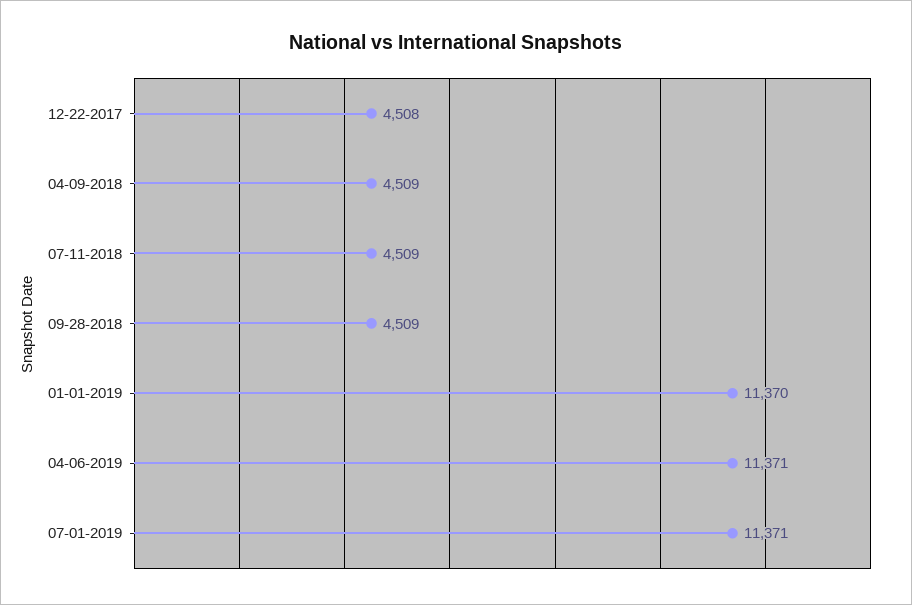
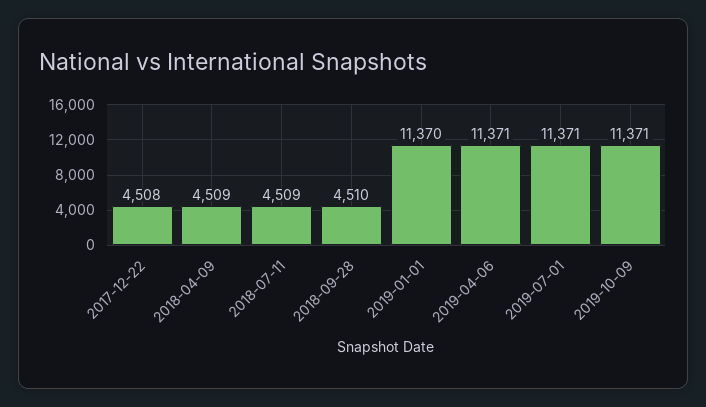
09-28-2018: 4509 -> 4510
2019-10-09: none -> 11371

